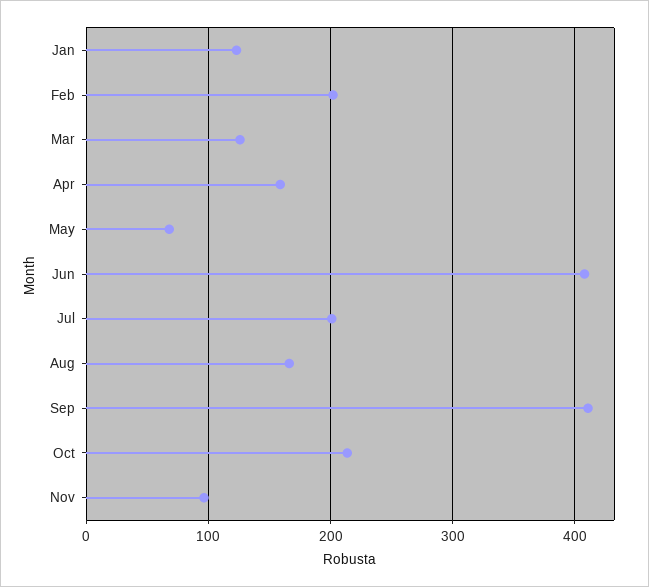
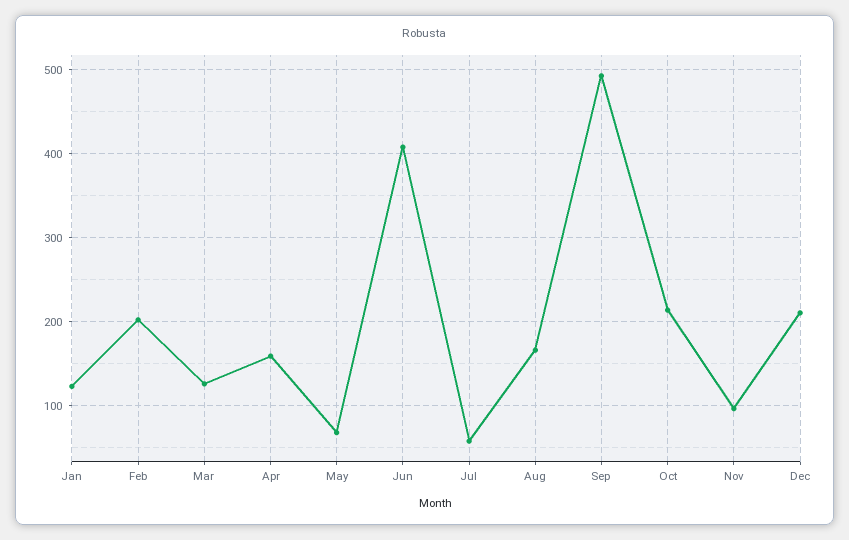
Jul: 200 -> 60
Sep: 410 -> 490
Dec: none -> 210

